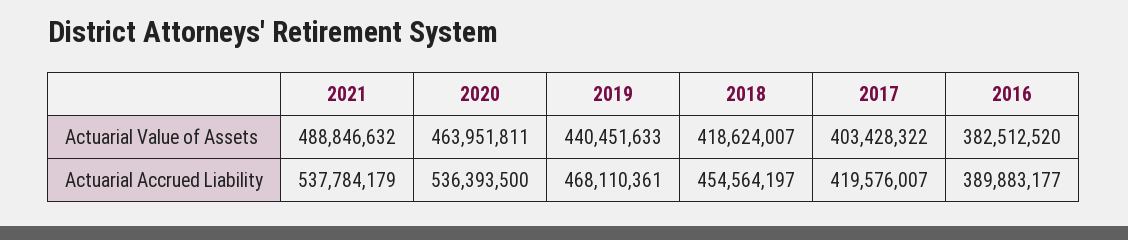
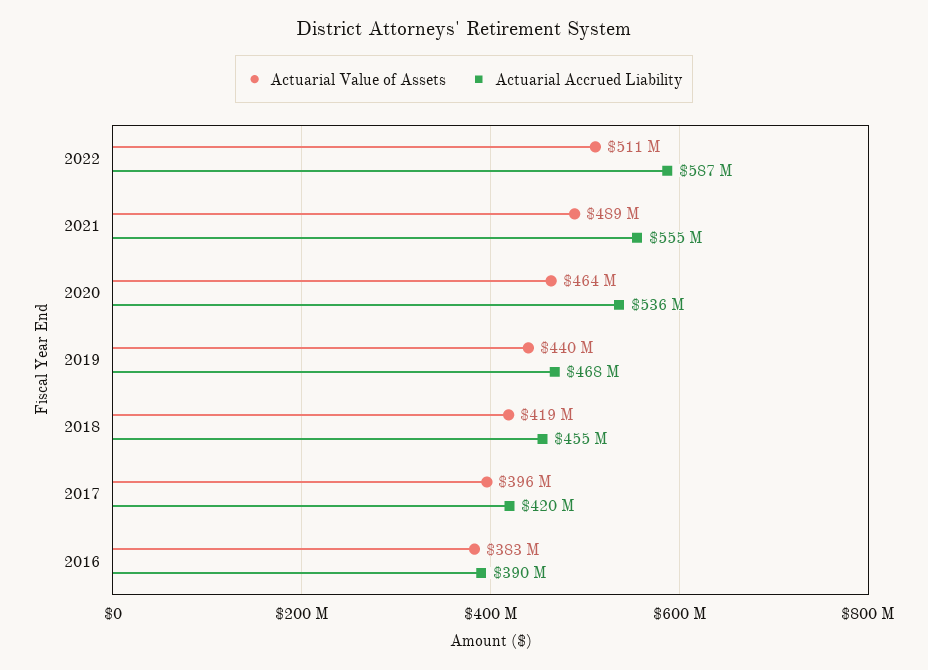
Actuarial Value of Assets, 2017: 403428322 -> 396000000
Actuarial Accrued Liability, 2021: 537784179 -> 555000000
Actuarial Value of Assets, 2022: none -> 511000000
Actuarial Accrued Liability, 2022: none -> 587000000

